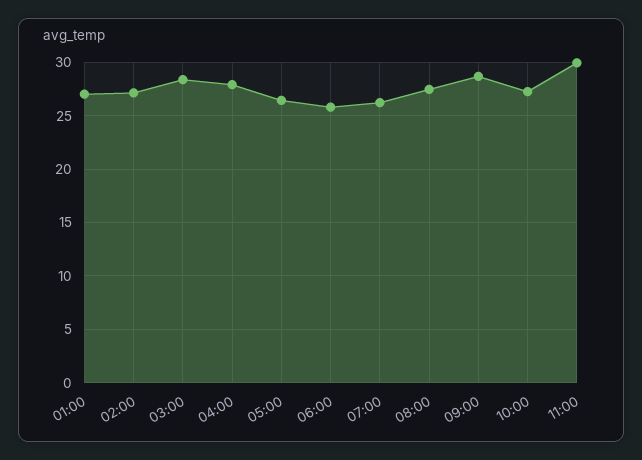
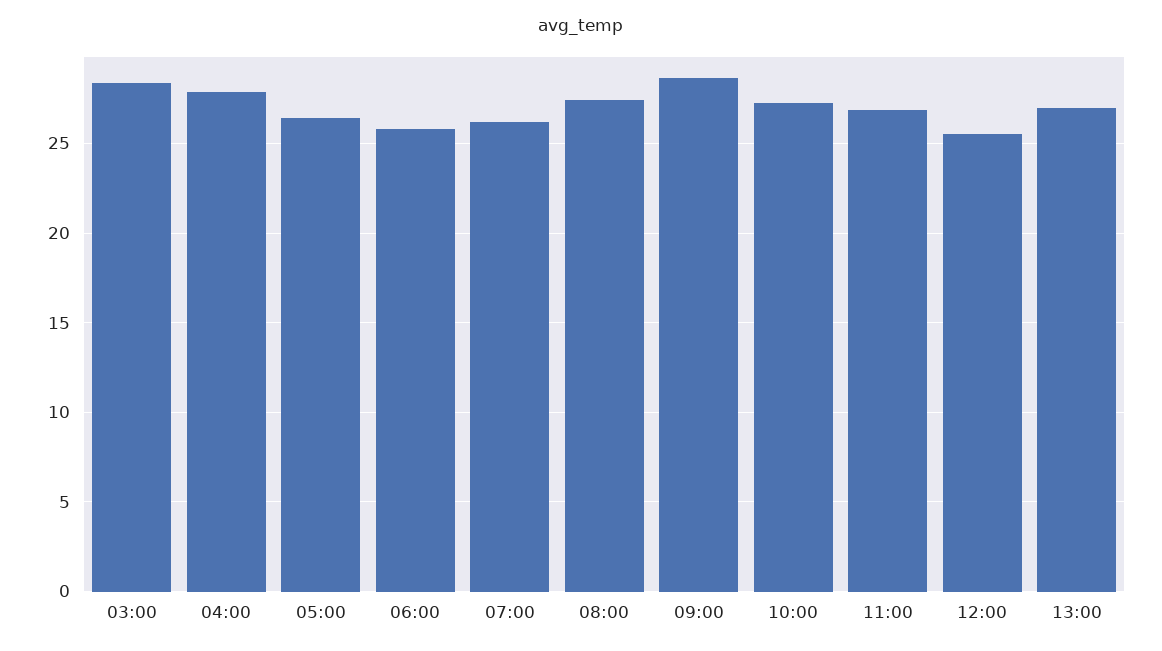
01:00: 27 -> none
02:00: 27 -> none
11:00: 30 -> 27
12:00: none -> 25.5
13:00: none -> 27

